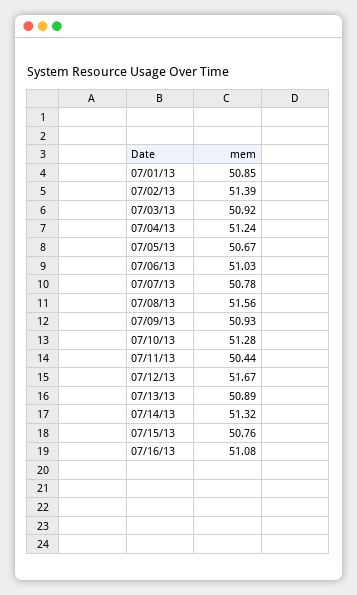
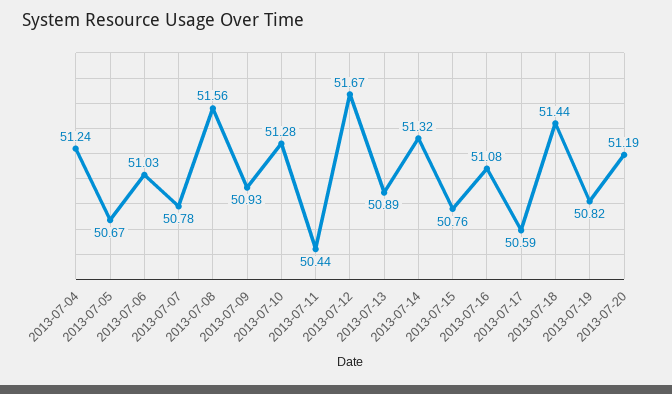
07/01/13: 50.85 -> none
07/02/13: 51.39 -> none
07/03/13: 50.92 -> none
2013-07-17: none -> 50.59
2013-07-18: none -> 51.44
2013-07-19: none -> 50.82
2013-07-20: none -> 51.19

